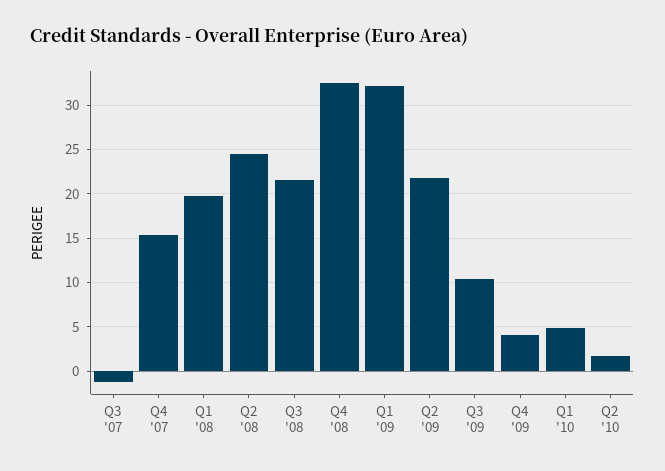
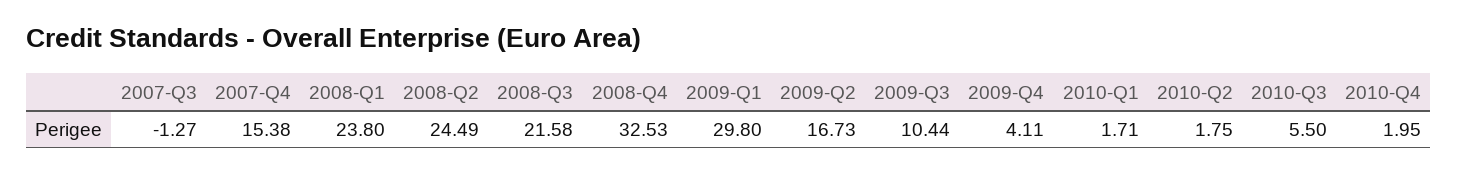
Q1 '08: 20 -> 23.8
Q1 '09: 32 -> 29.8
Q2 '09: 22 -> 16.73
Q1 '10: 5 -> 1.71
2010-Q3: none -> 5.5
2010-Q4: none -> 1.95

